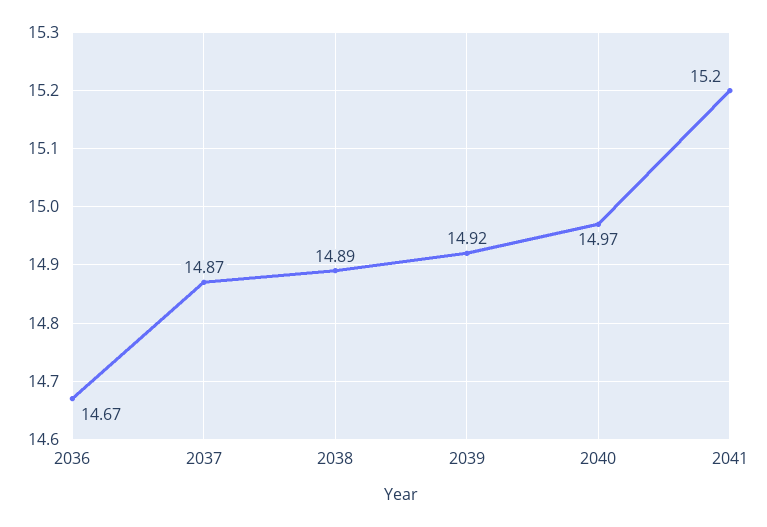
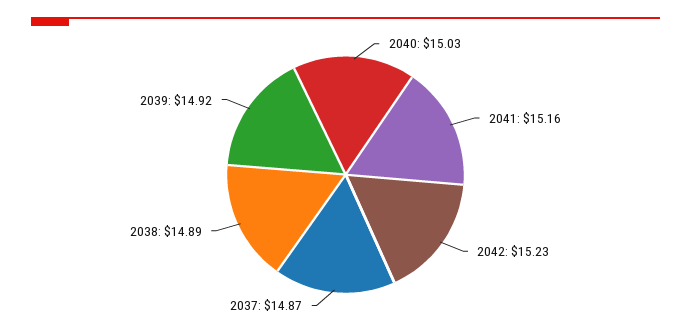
2036: 14.67 -> none
2040: 14.97 -> 15.03
2041: 15.2 -> 15.16
2042: none -> 15.23

